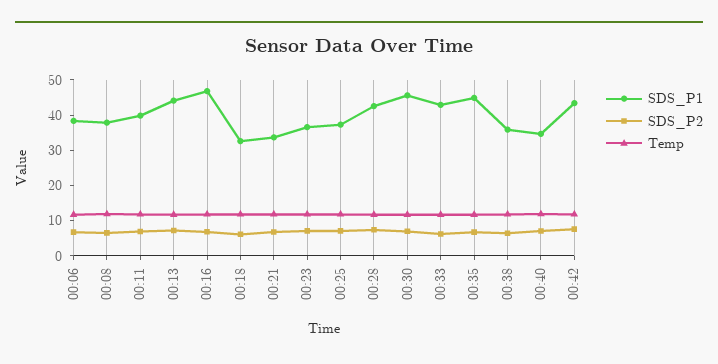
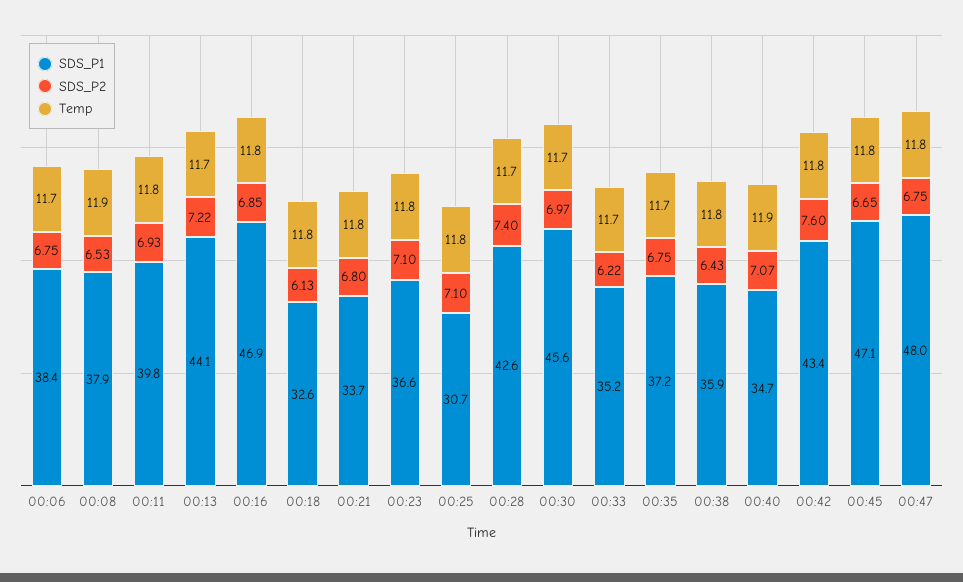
SDS_P1, 00:25: 37.5 -> 30.7
SDS_P1, 00:33: 42.5 -> 35.2
SDS_P1, 00:35: 45 -> 37.2
SDS_P1, 00:45: none -> 47.1
SDS_P2, 00:45: none -> 6.65
Temp, 00:45: none -> 11.8
SDS_P1, 00:47: none -> 48
SDS_P2, 00:47: none -> 6.75
Temp, 00:47: none -> 11.8

